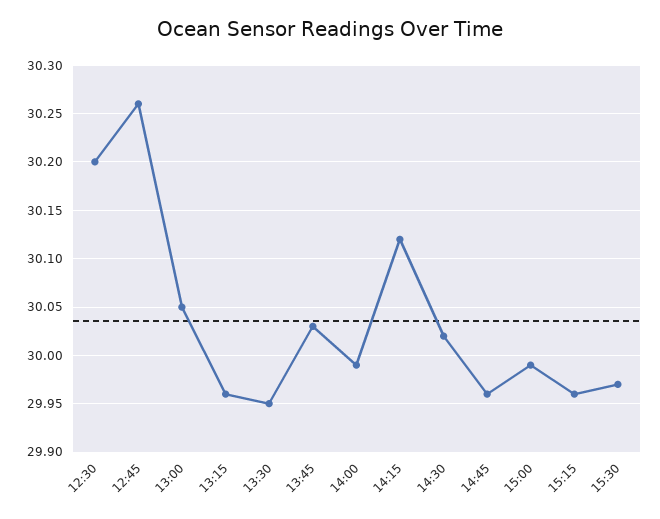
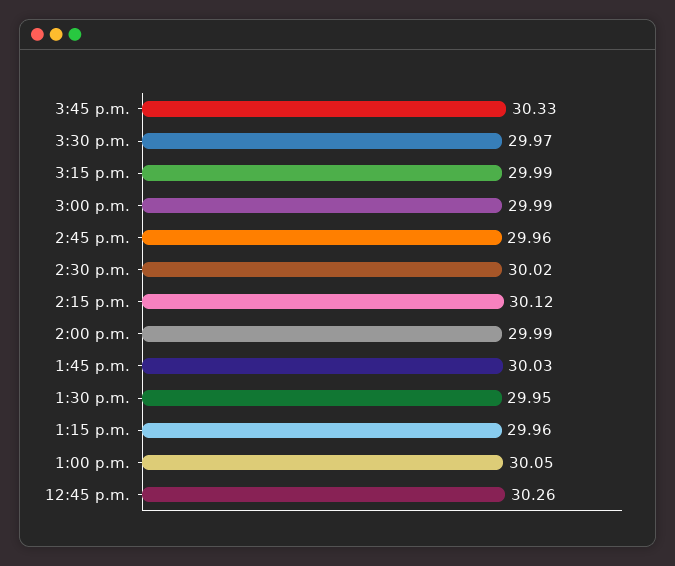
12:30: 30.2 -> none
15:15: 29.96 -> 29.99
3:45 p.m.: none -> 30.33

